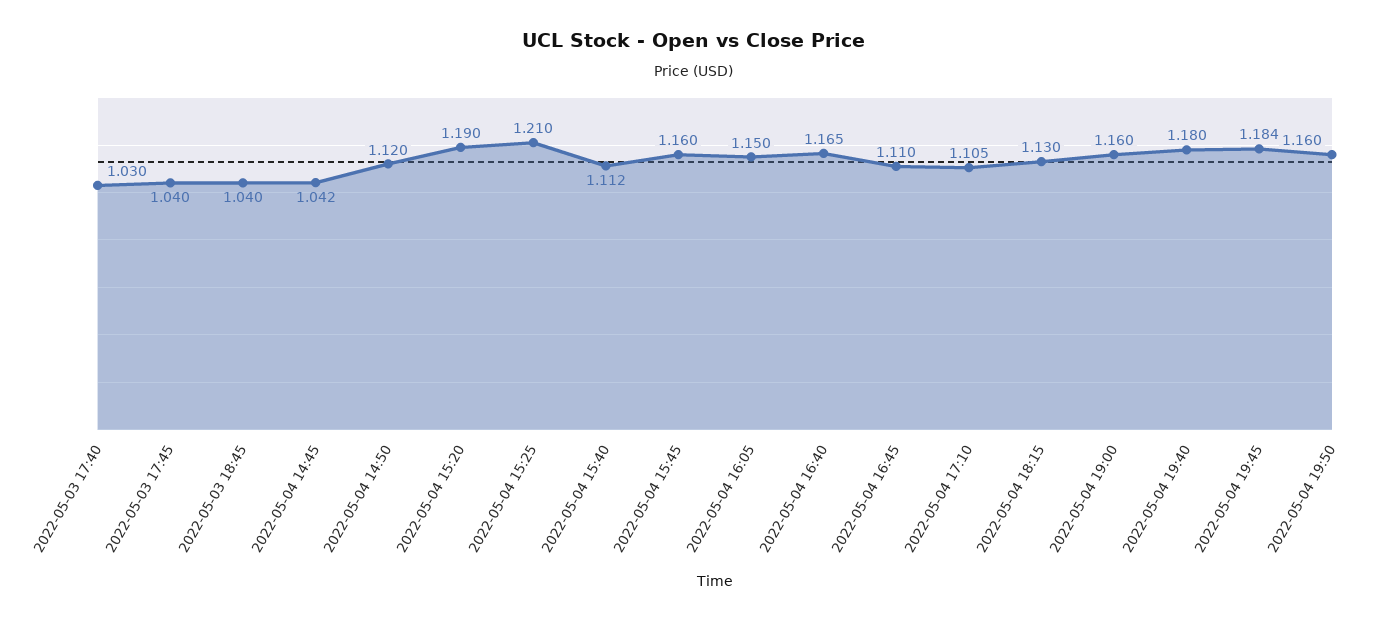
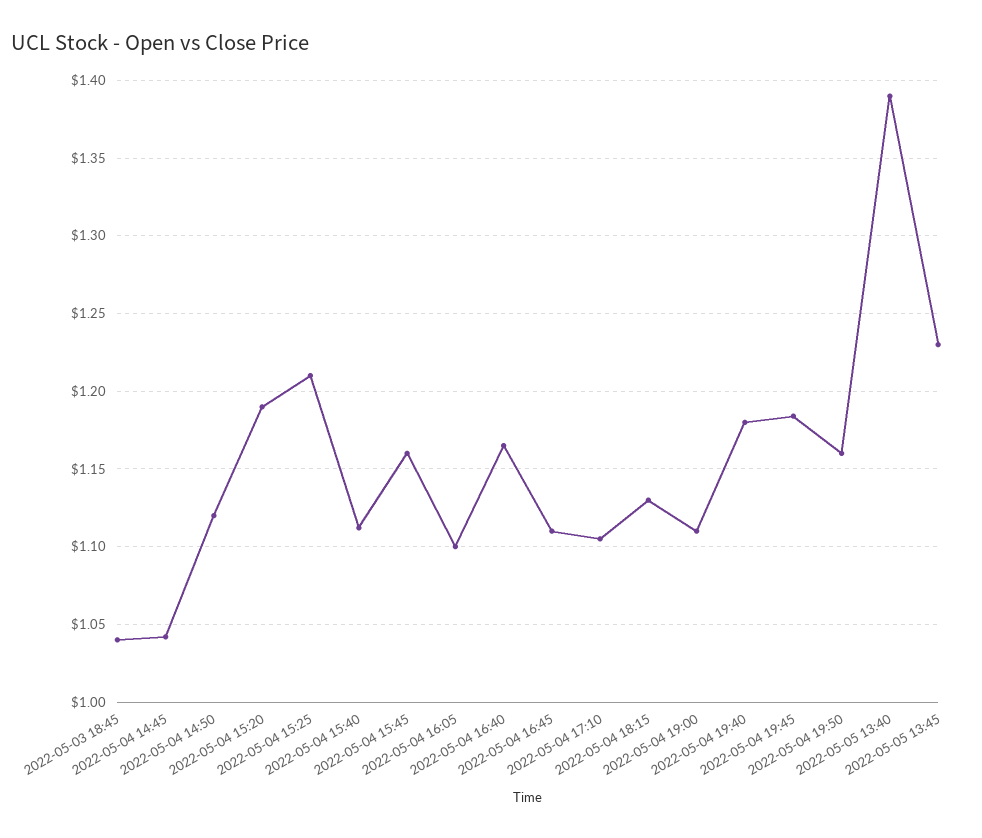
2022-05-03 17:40: 1.03 -> none
2022-05-03 17:45: 1.04 -> none
2022-05-04 16:05: 1.15 -> 1.1
2022-05-04 19:00: 1.16 -> 1.11
2022-05-05 13:40: none -> 1.39
2022-05-05 13:45: none -> 1.23

